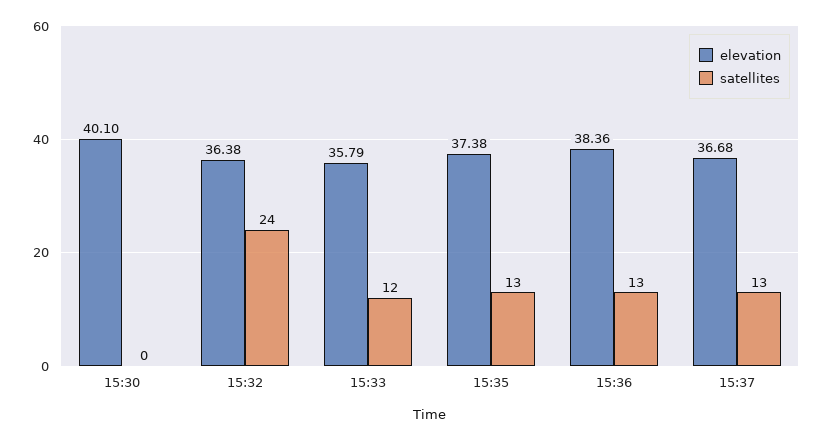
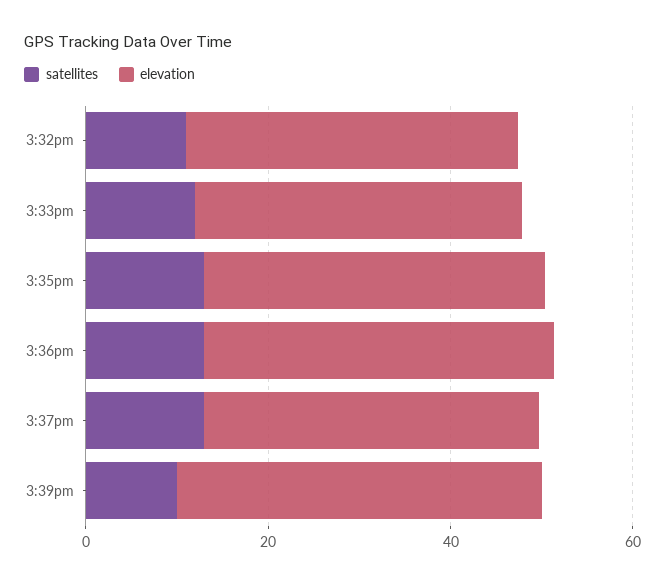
elevation, 15:30: 40.1 -> none
satellites, 15:30: 0 -> none
satellites, 15:32: 24 -> 10
satellites, 3:39pm: none -> 10
elevation, 3:39pm: none -> 40

